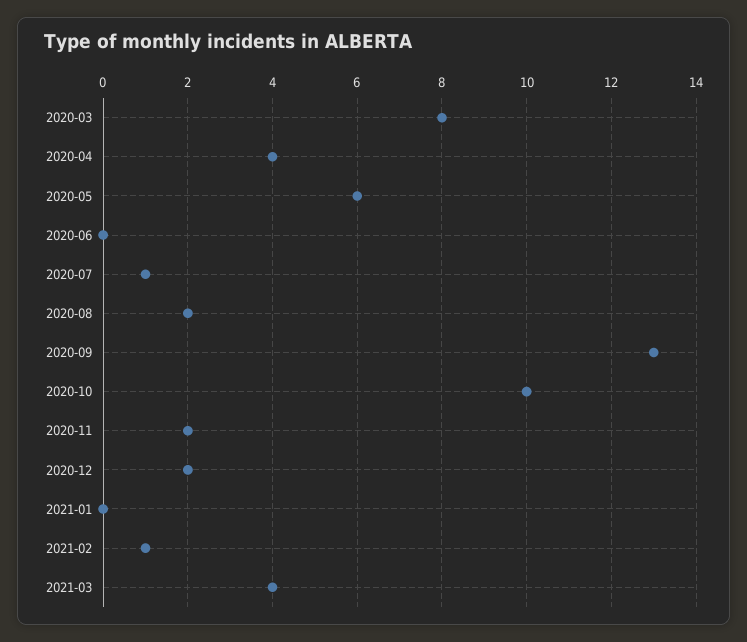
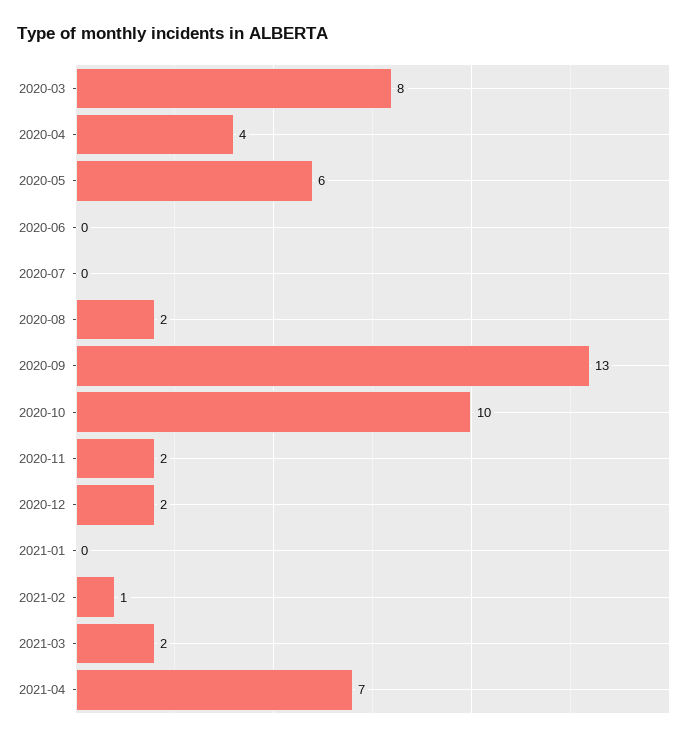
2020-07: 1 -> 0
2021-03: 4 -> 2
2021-04: none -> 7

